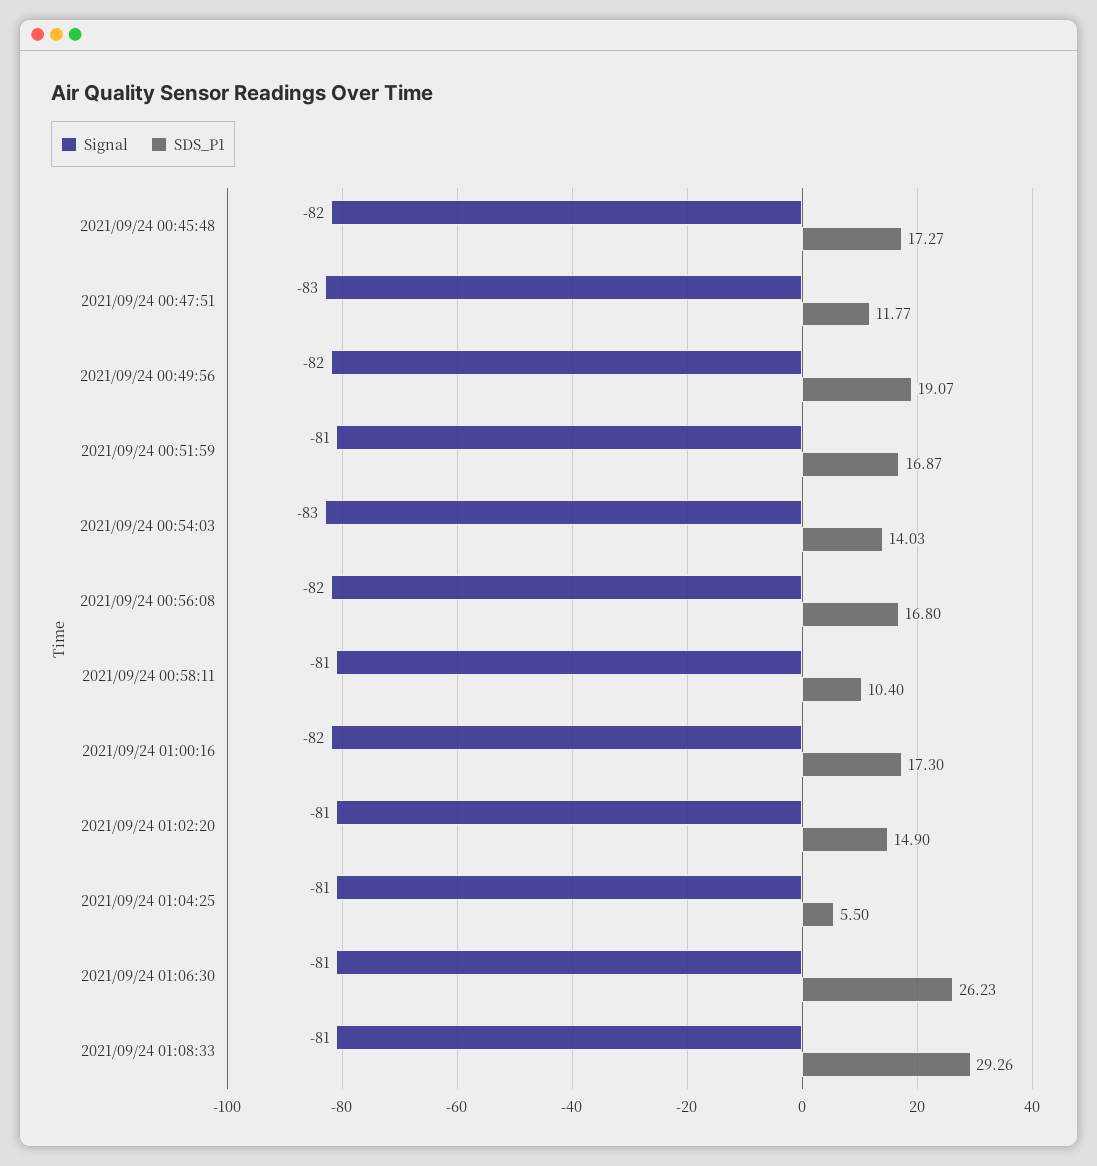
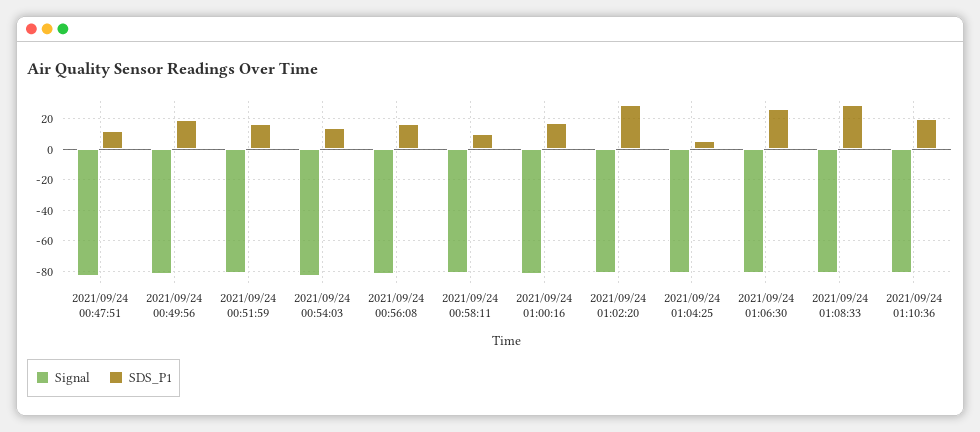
Signal, 2021/09/24 00:45:48: -82 -> none
SDS_P1, 2021/09/24 00:45:48: 17.27 -> none
SDS_P1, 2021/09/24 01:02:20: 14.9 -> 30
Signal, 2021/09/24 01:10:36: none -> -80
SDS_P1, 2021/09/24 01:10:36: none -> 20

